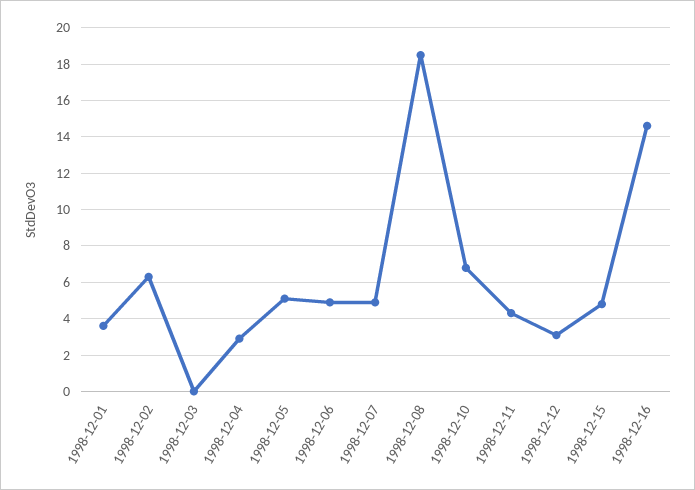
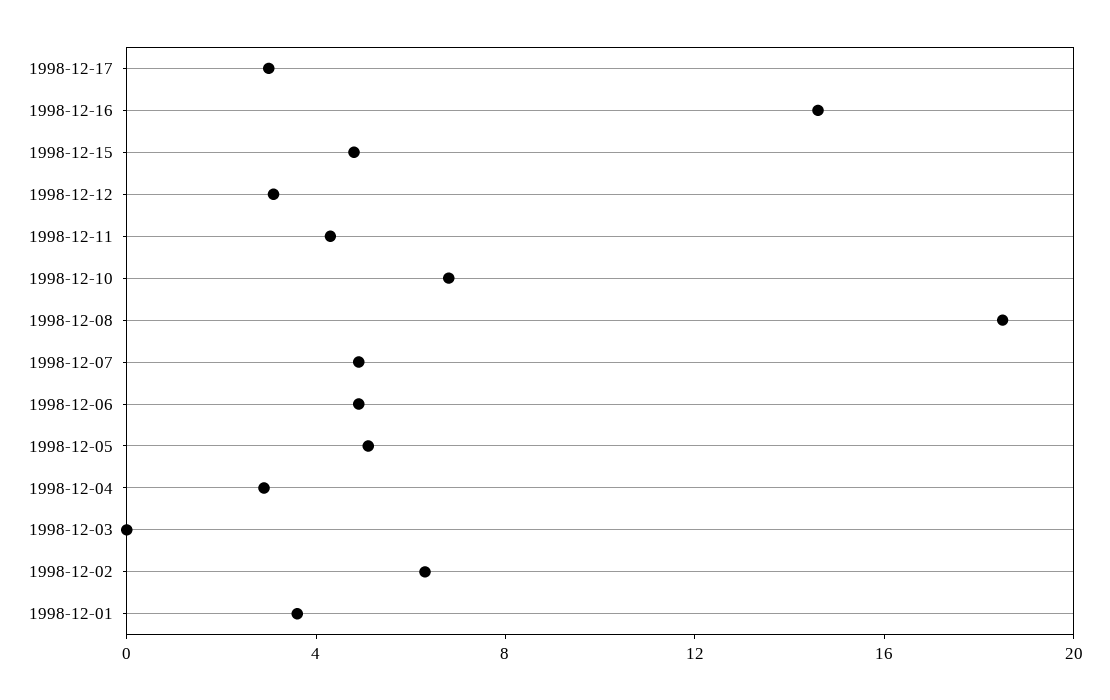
1998-12-17: none -> 3

